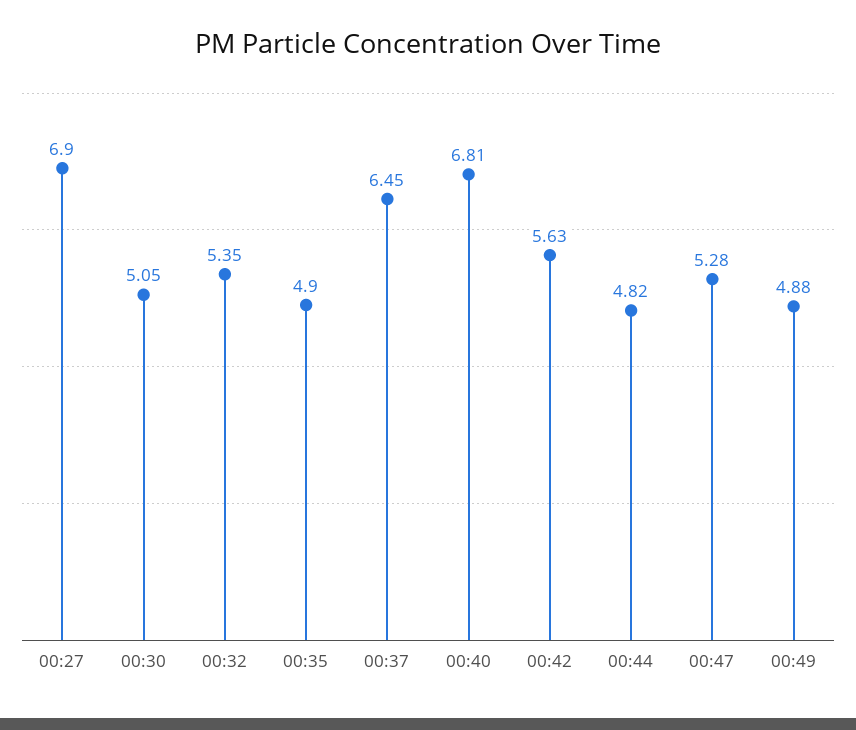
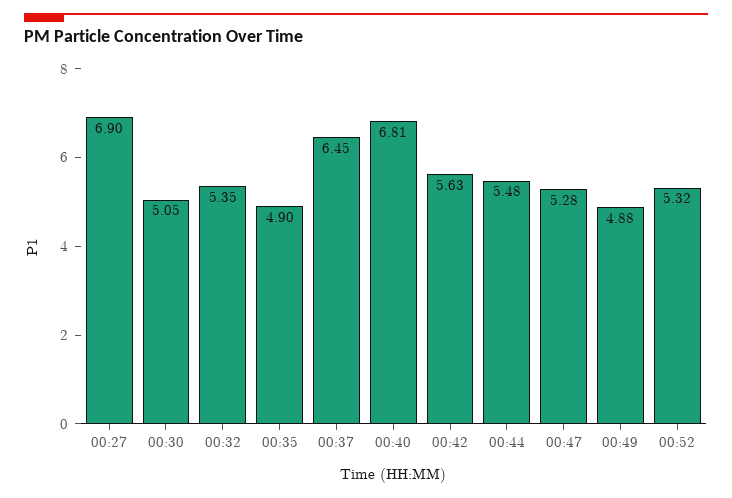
00:44: 4.82 -> 5.48
00:52: none -> 5.32

